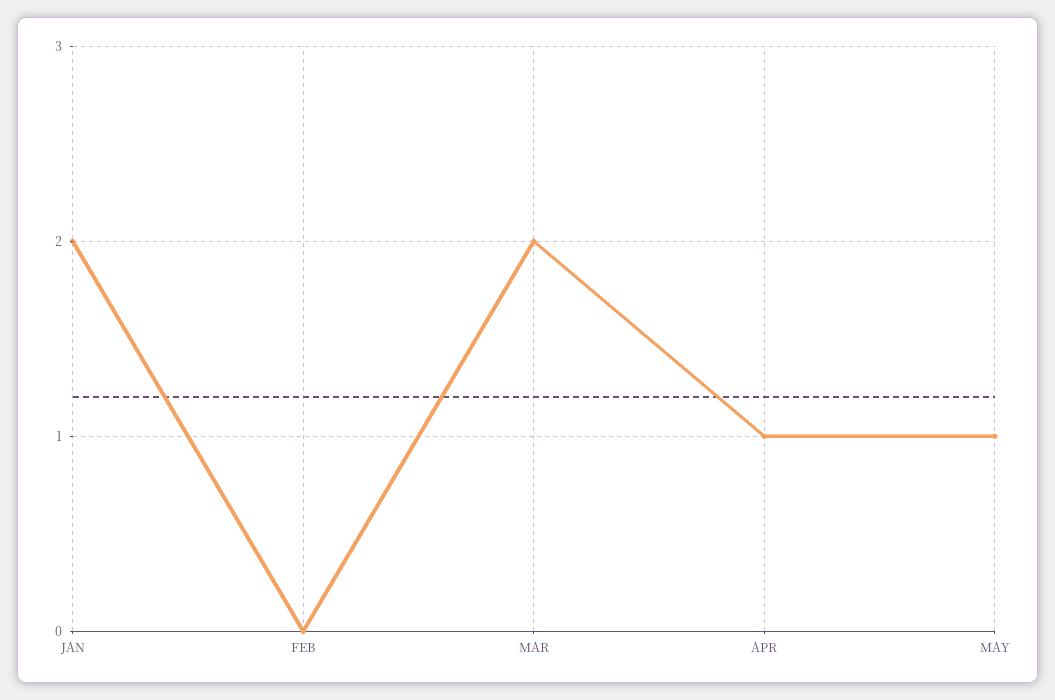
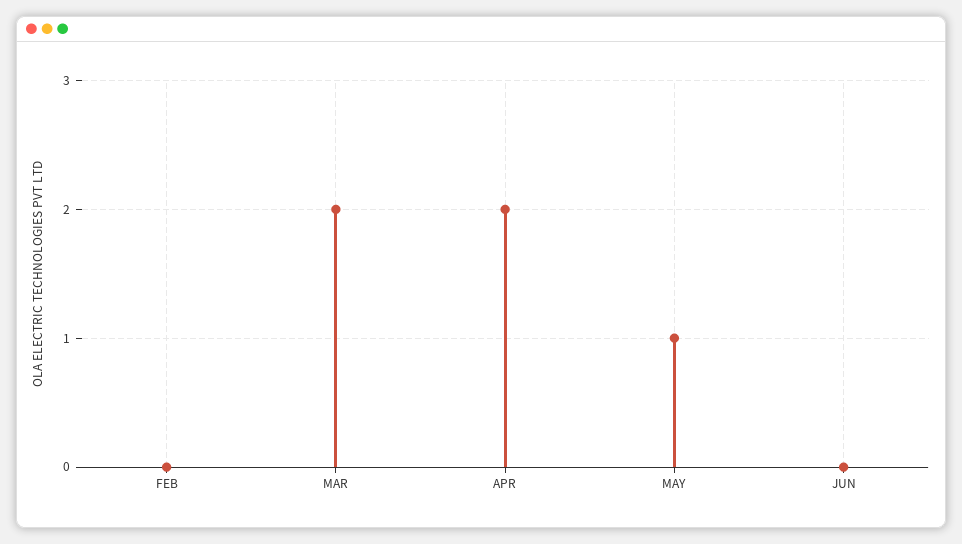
JAN: 2 -> none
APR: 1 -> 2
JUN: none -> 0

